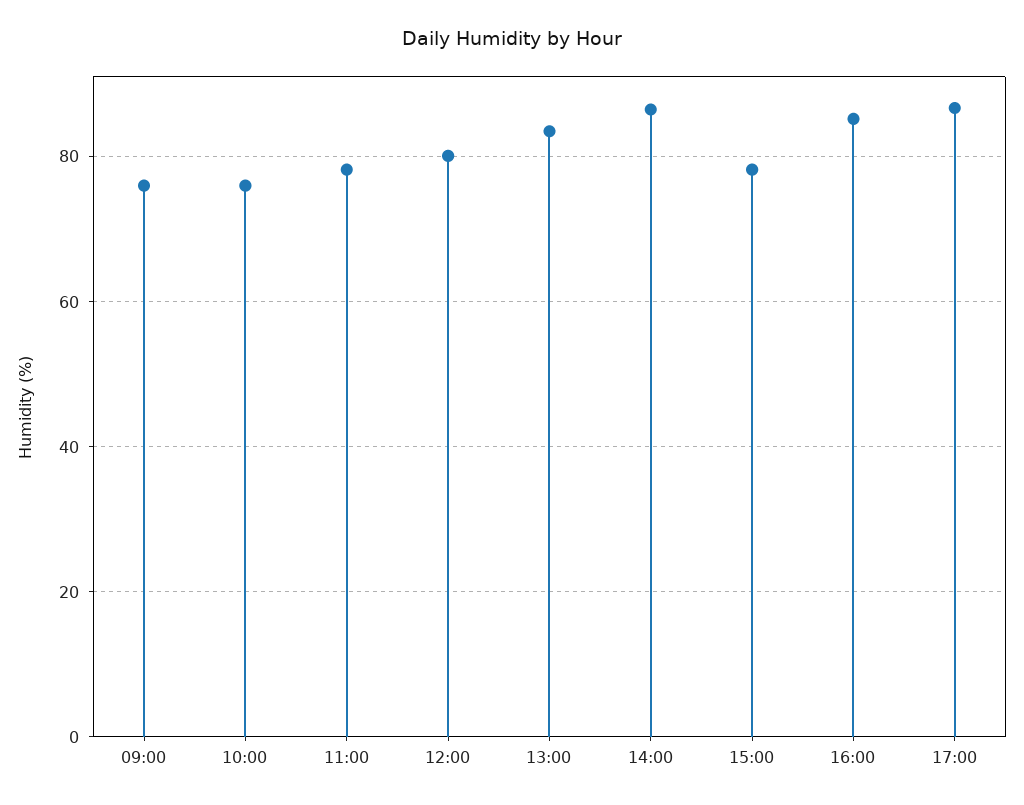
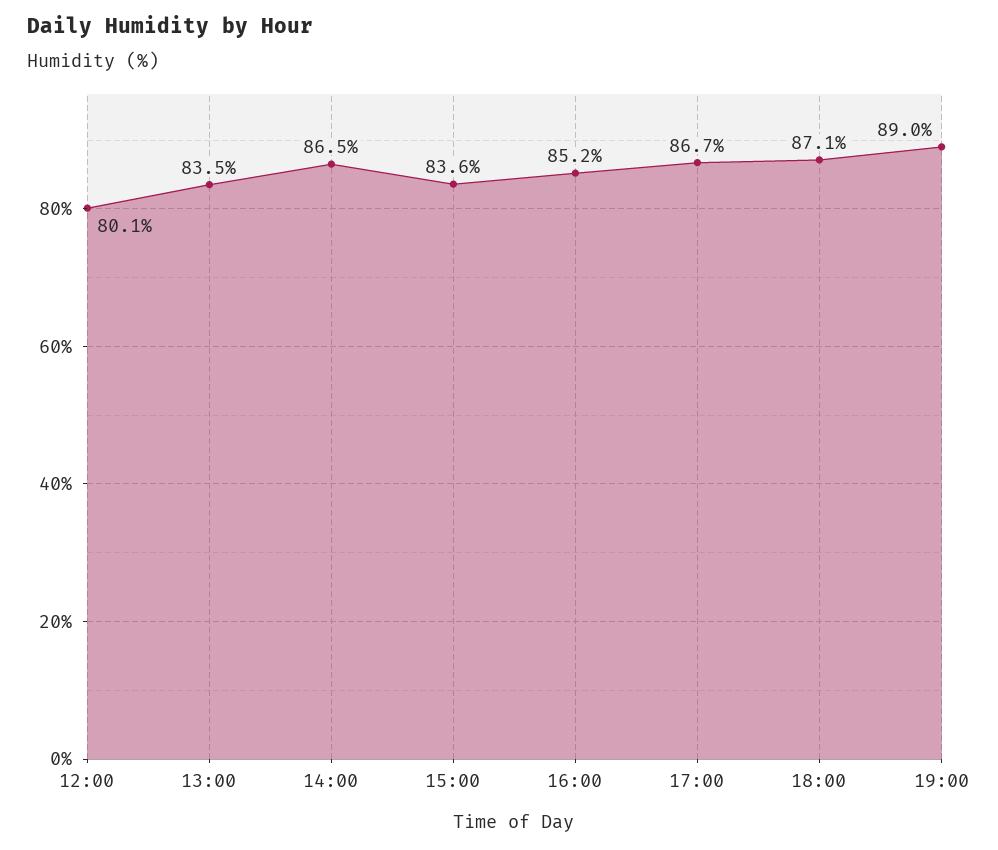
09:00: 76 -> none
10:00: 76 -> none
11:00: 78 -> none
15:00: 78 -> 83.6
18:00: none -> 87.1
19:00: none -> 89

